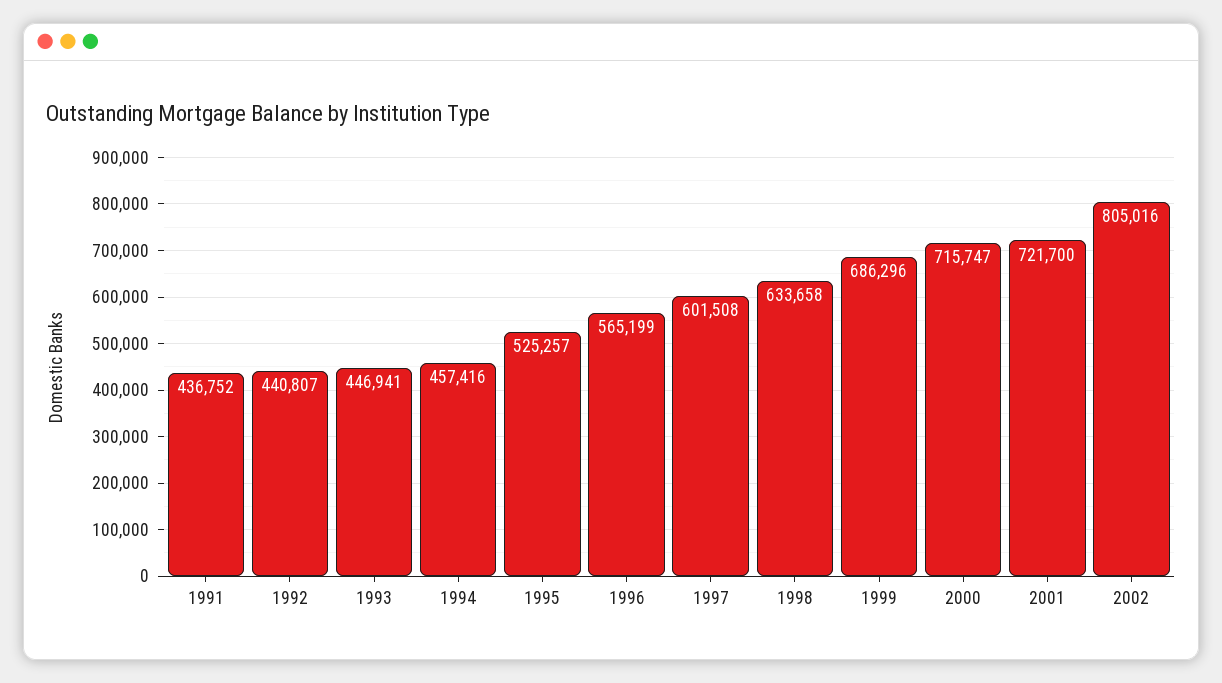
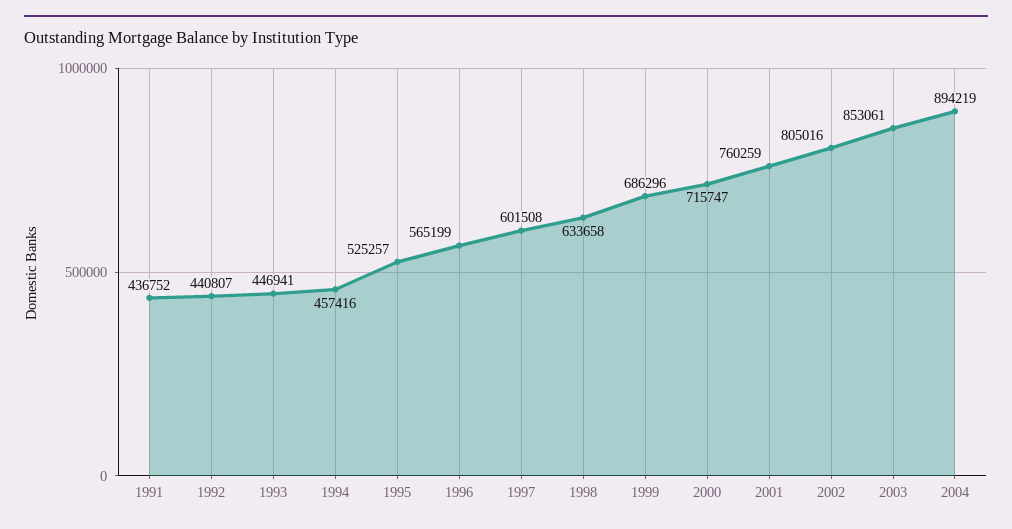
2001: 721700 -> 760259
2003: none -> 853061
2004: none -> 894219

